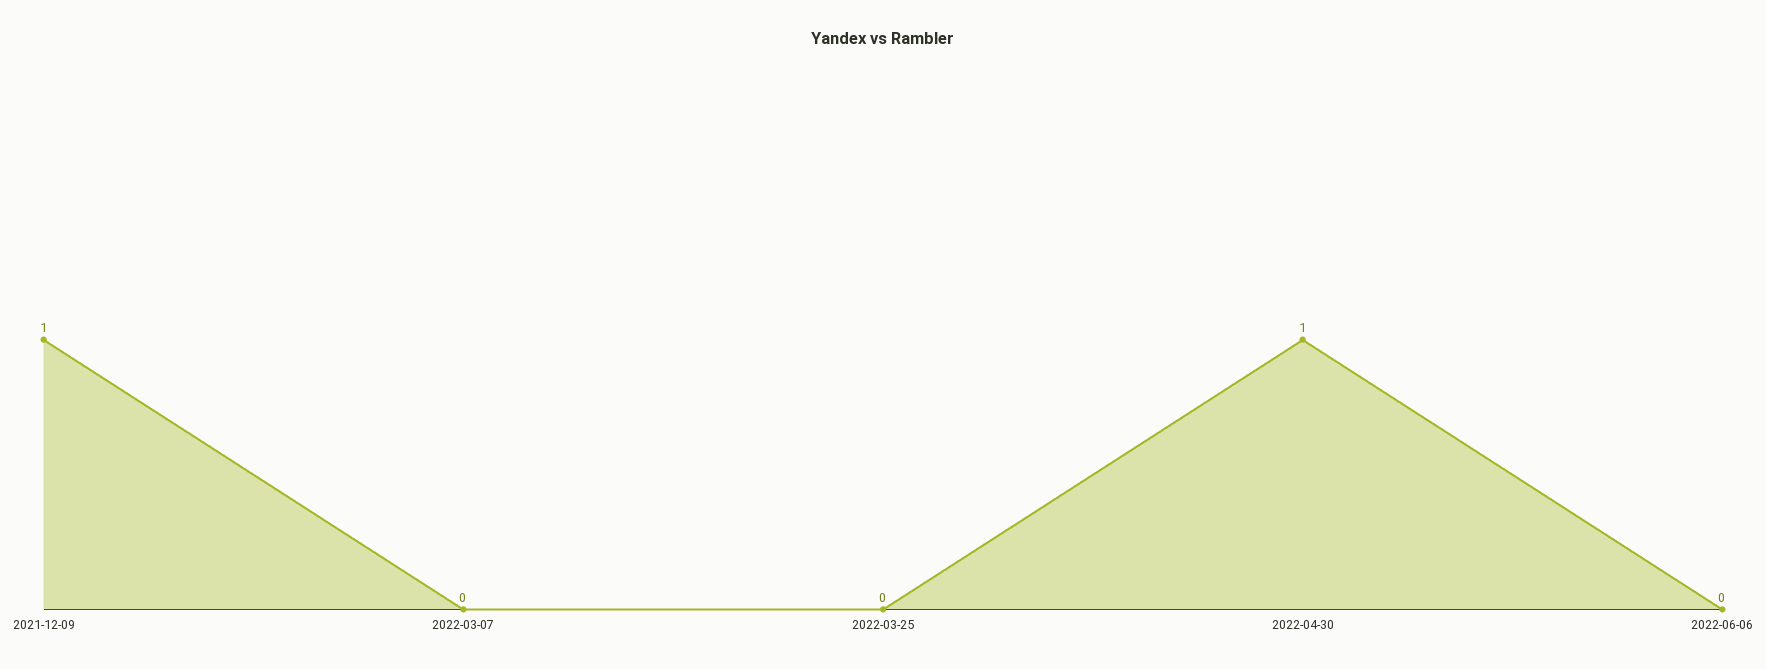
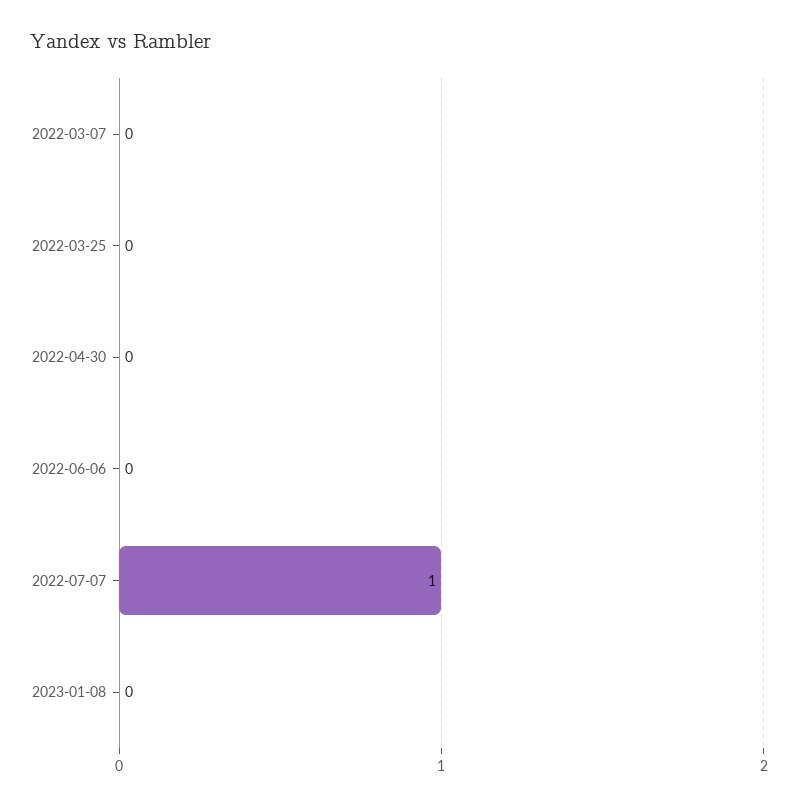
2021-12-09: 1 -> none
2022-04-30: 1 -> 0
2022-07-07: none -> 1
2023-01-08: none -> 0

